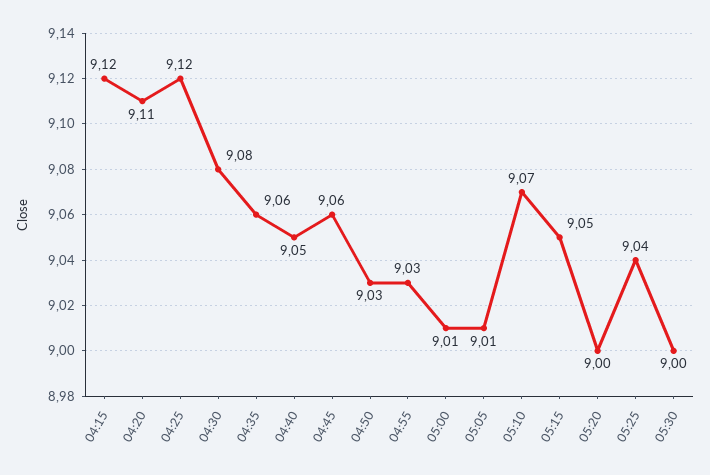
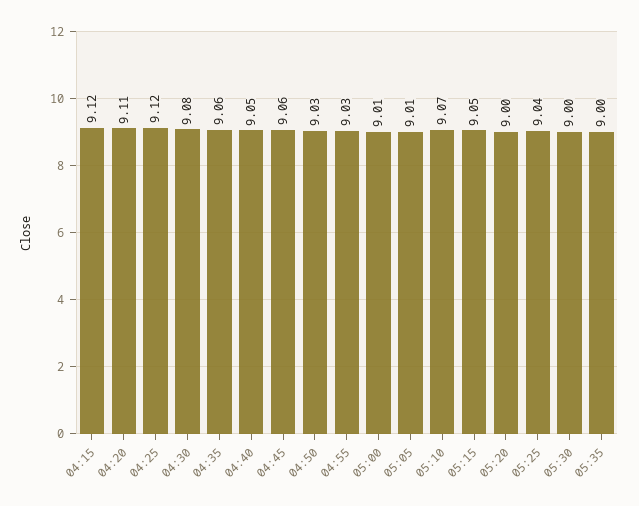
05:35: none -> 9

